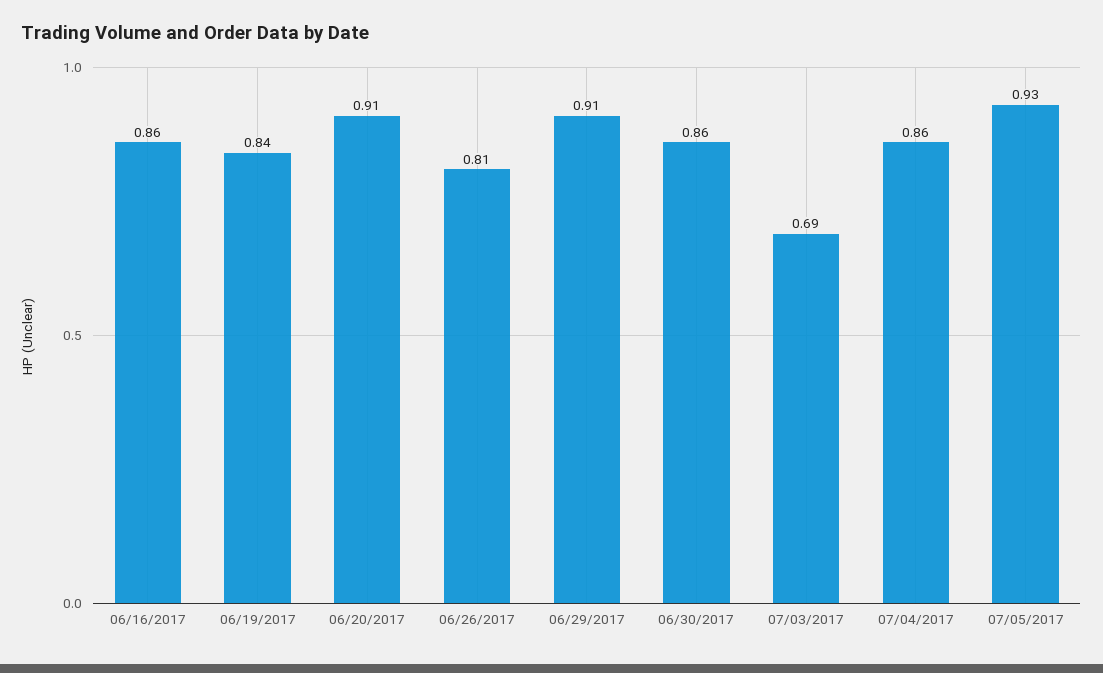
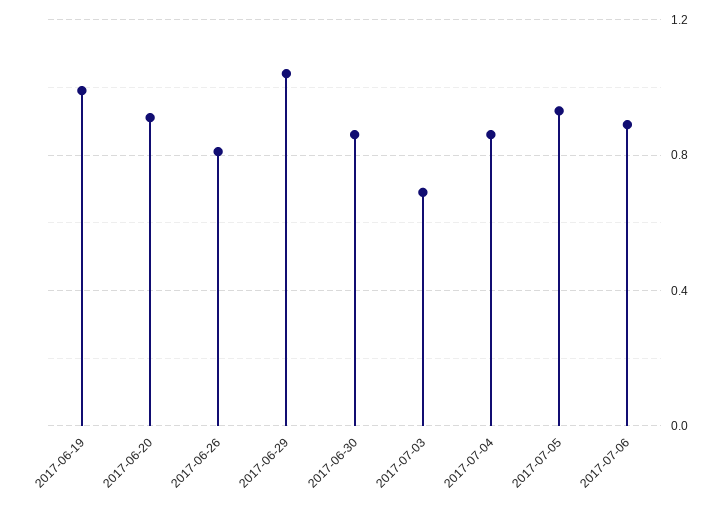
06/16/2017: 0.86 -> none
06/19/2017: 0.84 -> 1
06/29/2017: 0.91 -> 1.05
2017-07-06: none -> 0.9

